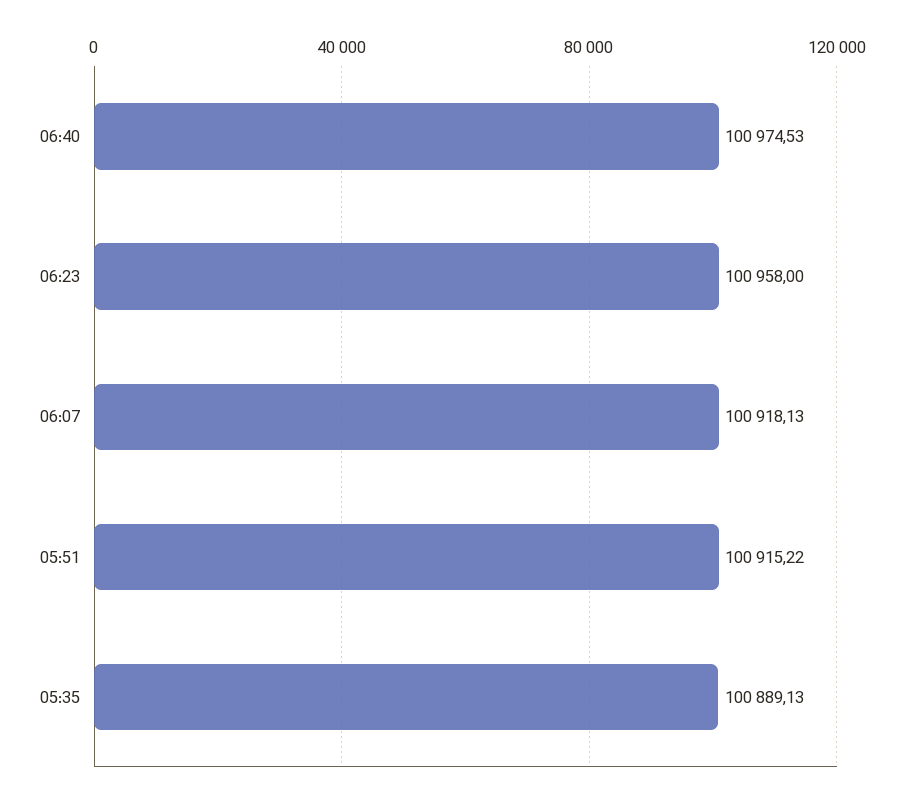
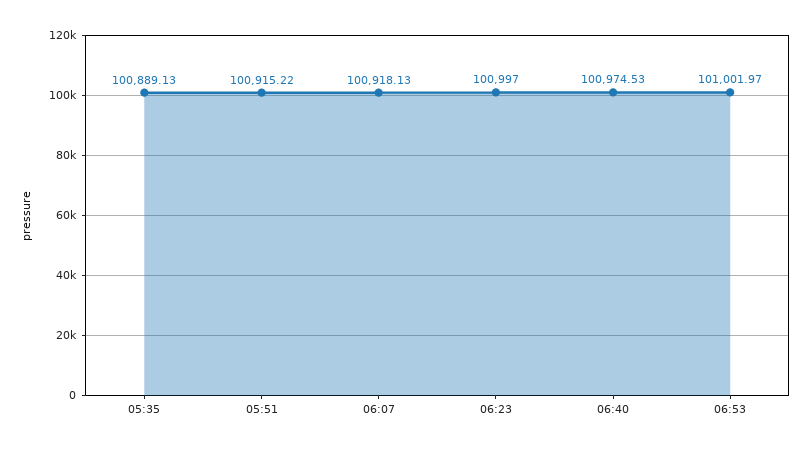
06:23: 100958 -> 100997
06:53: none -> 101001.97

